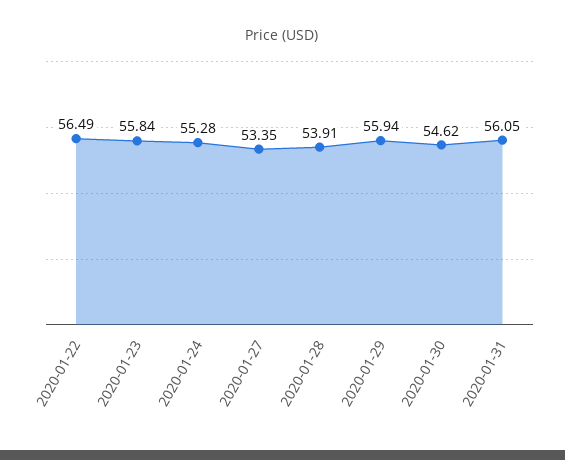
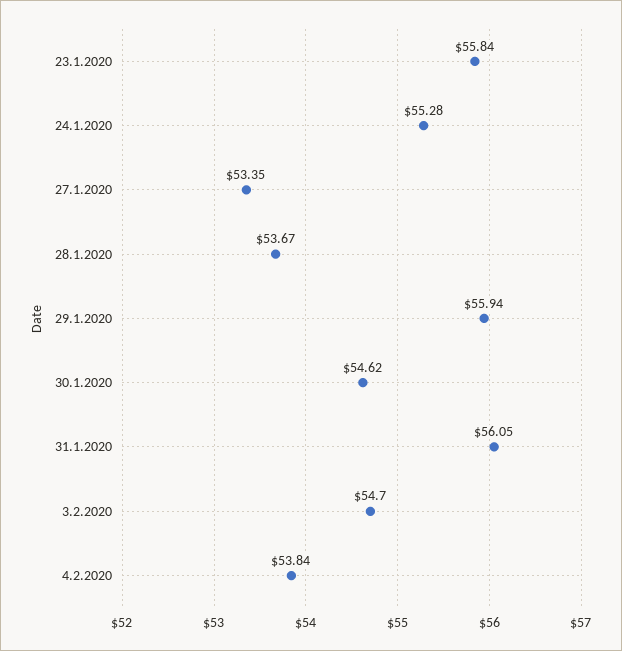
2020-01-22: 56.49 -> none
2020-01-28: 53.91 -> 53.67
3.2.2020: none -> 54.7
4.2.2020: none -> 53.84

